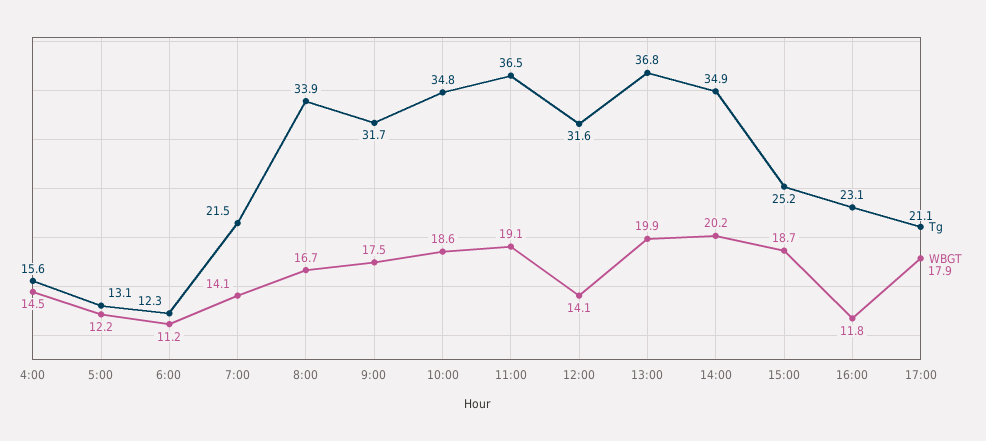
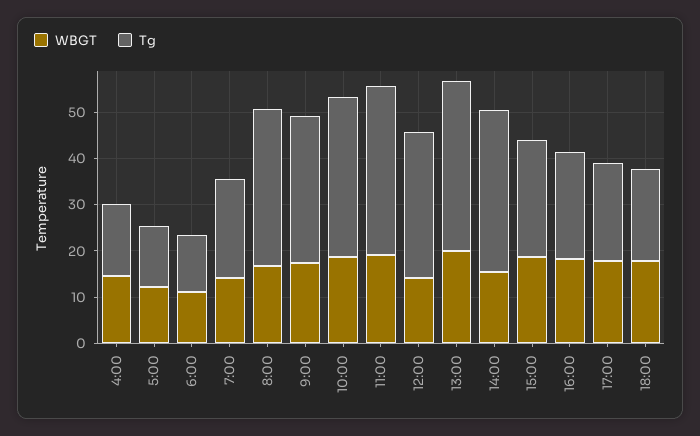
WBGT, 14:00: 20.2 -> 16
WBGT, 16:00: 11.8 -> 18
WBGT, 18:00: none -> 18
Tg, 18:00: none -> 20

